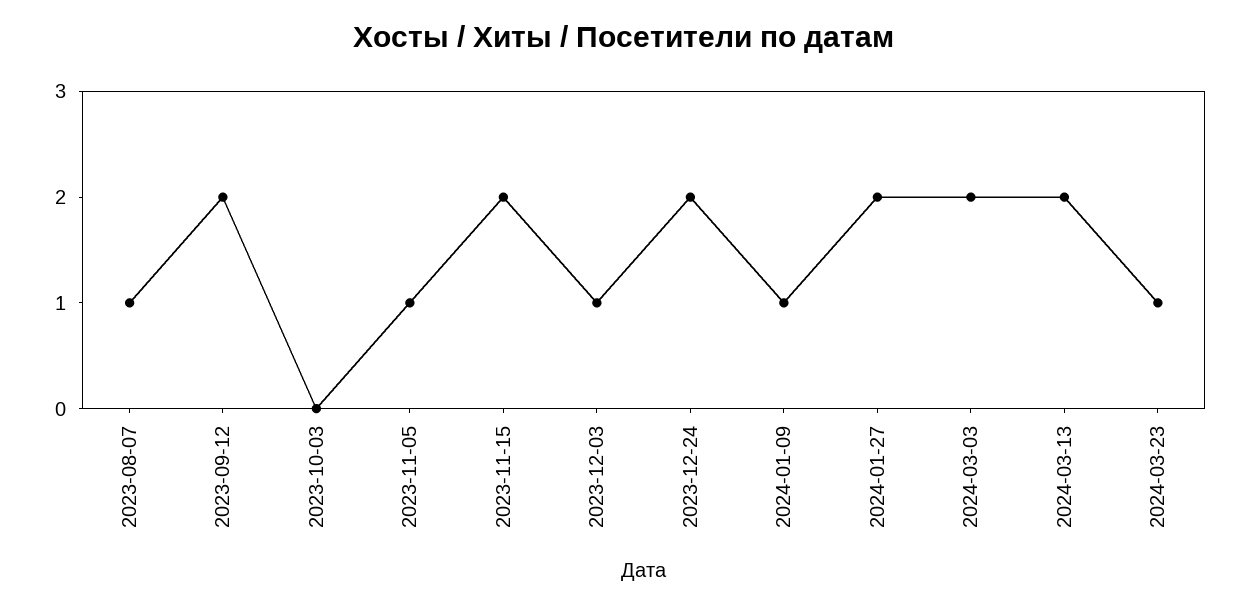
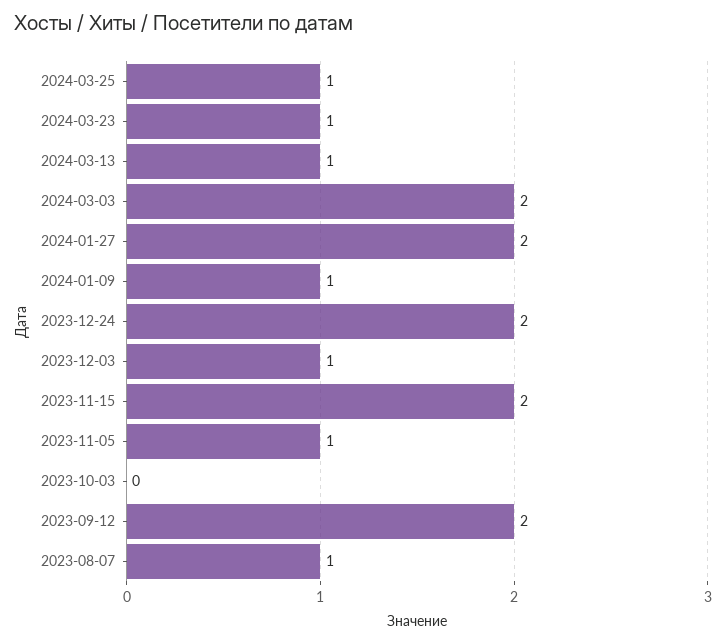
2024-03-13: 2 -> 1
2024-03-25: none -> 1

